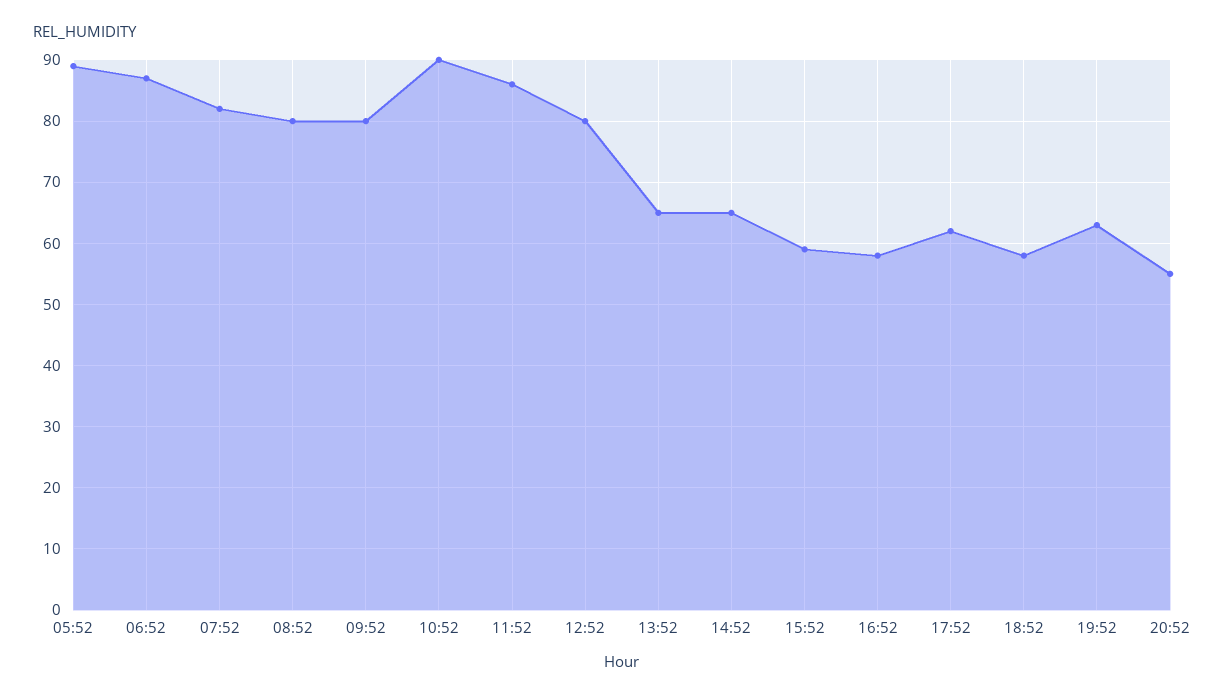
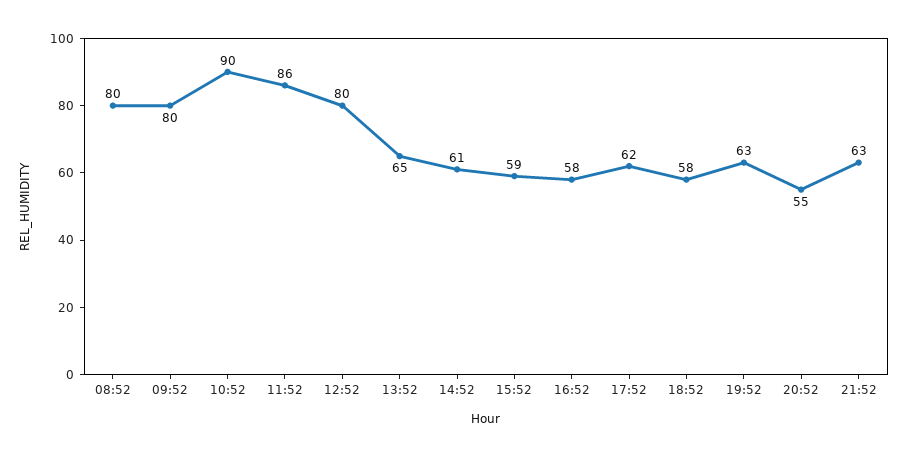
05:52: 89 -> none
06:52: 87 -> none
07:52: 82 -> none
14:52: 65 -> 61
21:52: none -> 63

